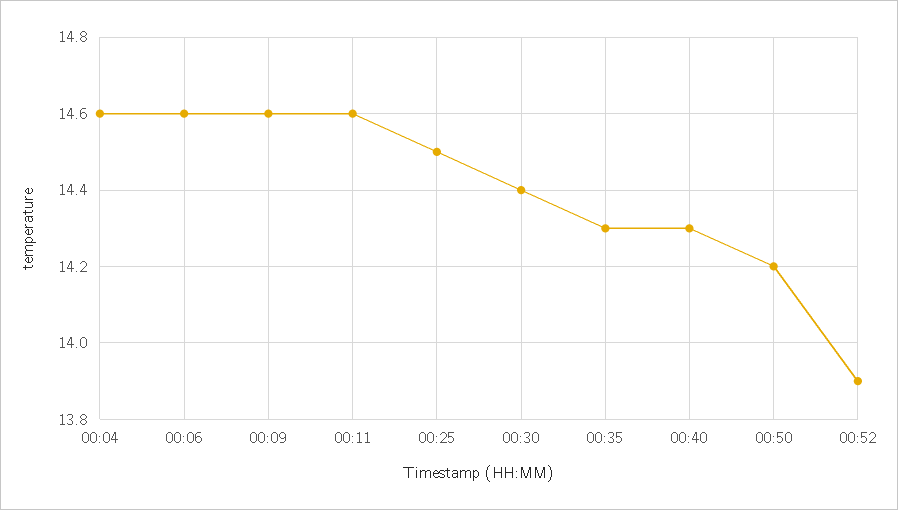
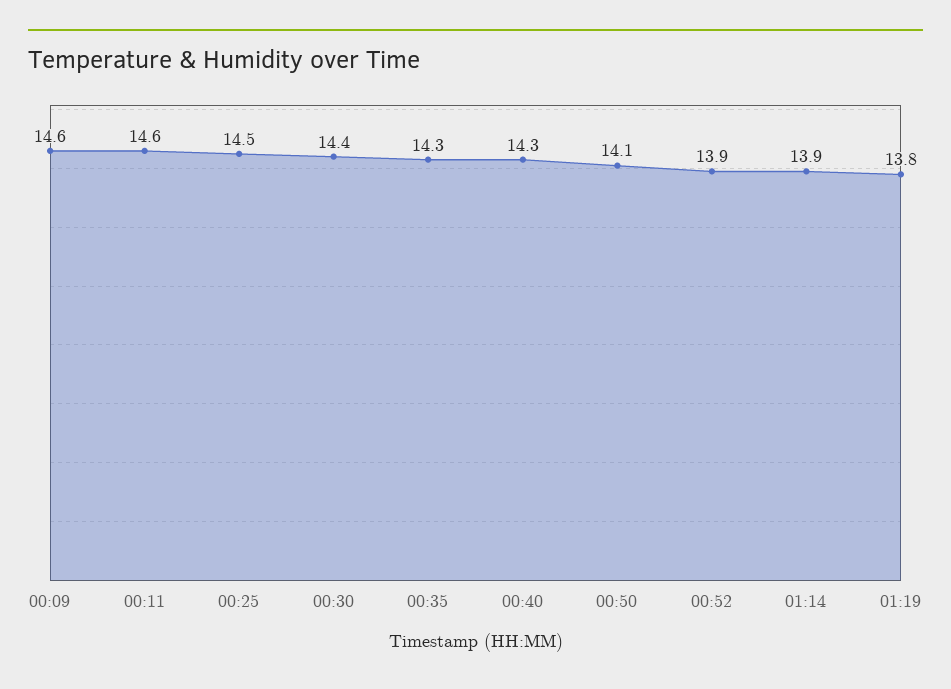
00:04: 14.6 -> none
00:06: 14.6 -> none
00:50: 14.2 -> 14.1
01:14: none -> 13.9
01:19: none -> 13.8

